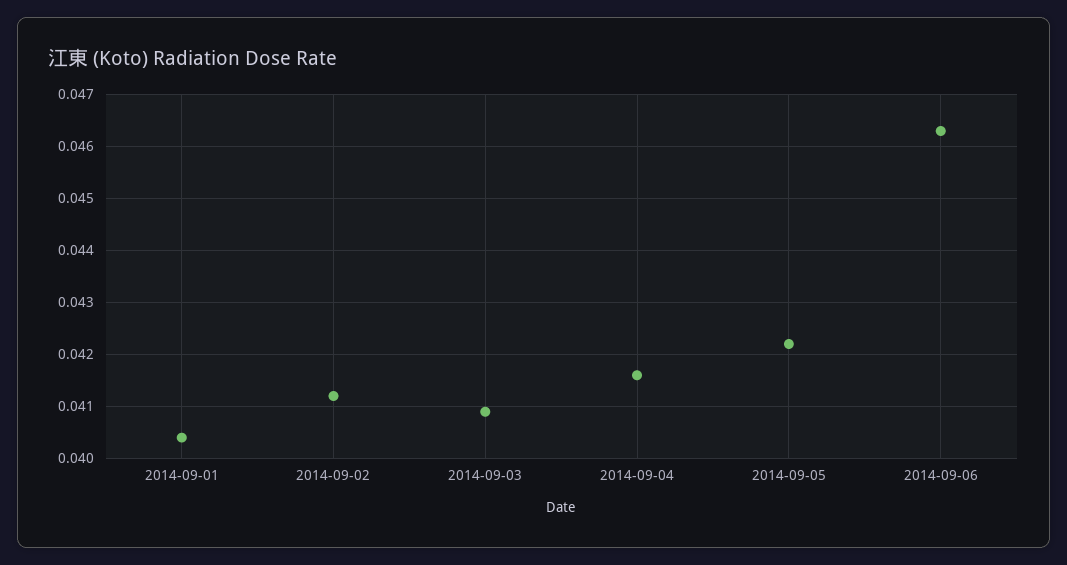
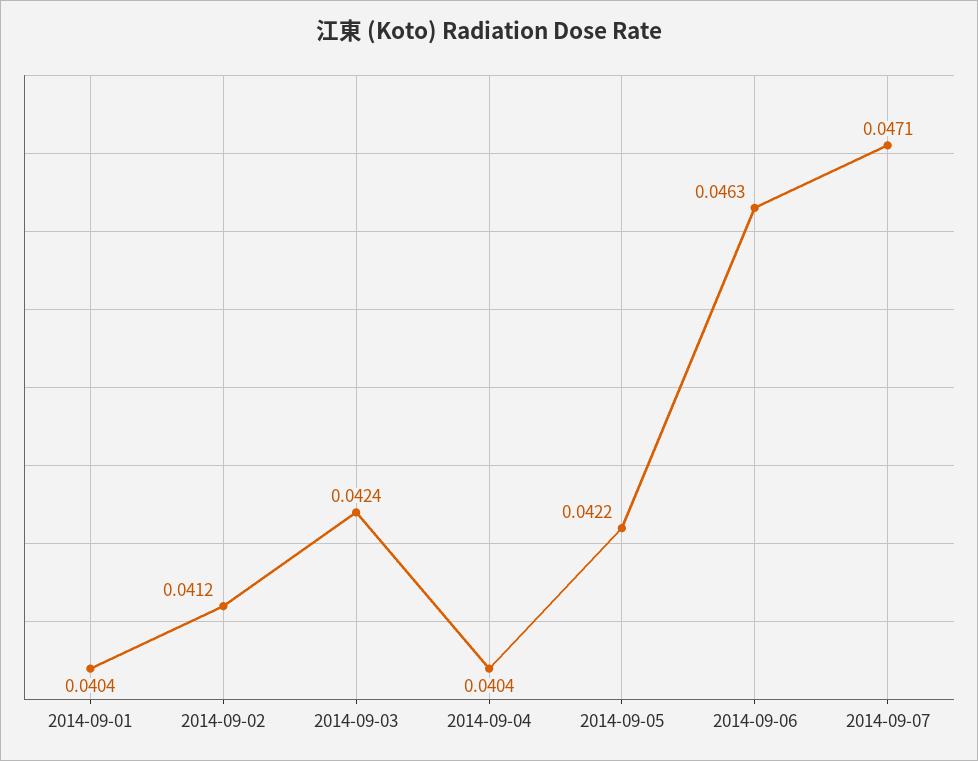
2014-09-03: 0.041 -> 0.0424
2014-09-04: 0.0415 -> 0.0404
2014-09-07: none -> 0.0471

